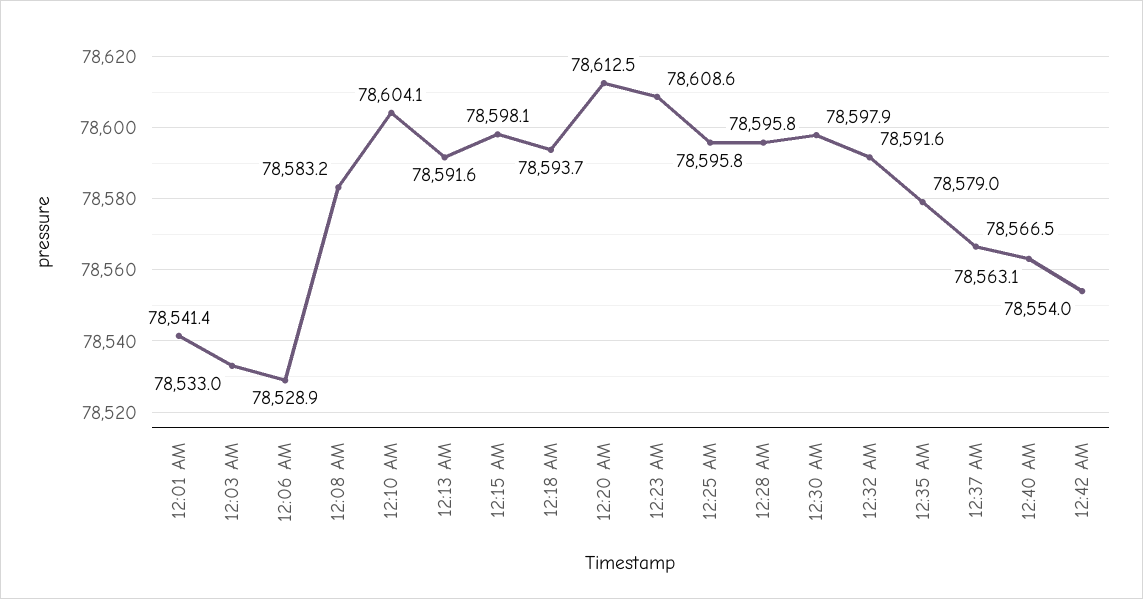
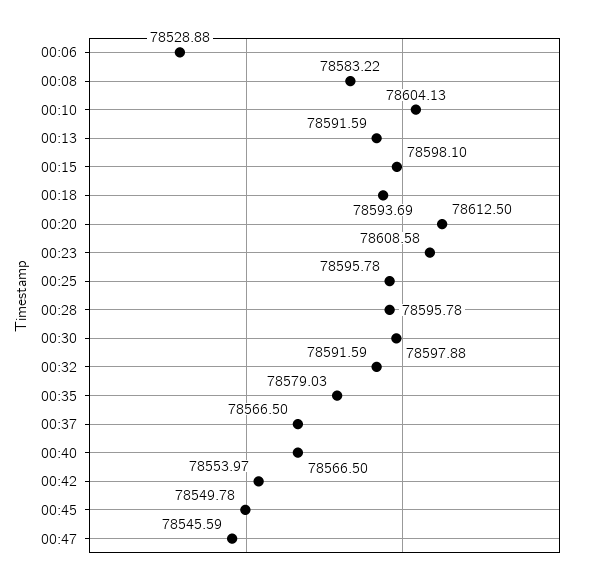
12:01 AM: 78541.4 -> none
12:03 AM: 78533 -> none
12:40 AM: 78563.1 -> 78566.5
00:45: none -> 78549.78
00:47: none -> 78545.59

